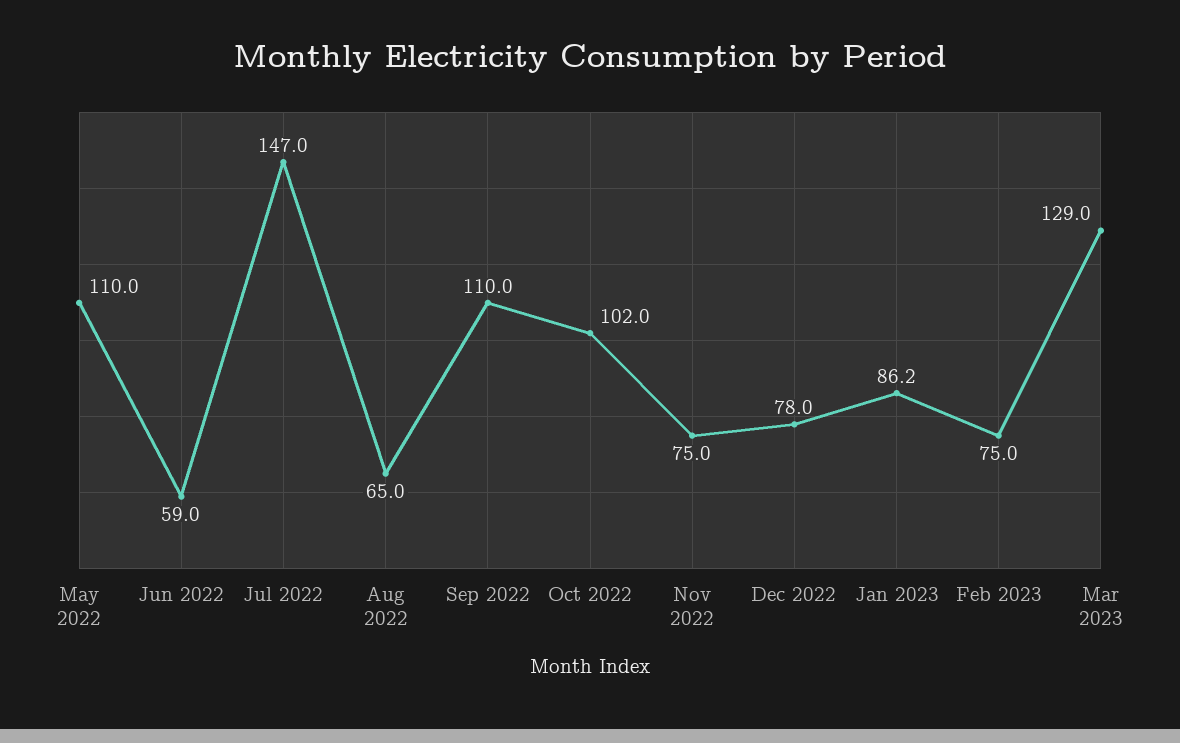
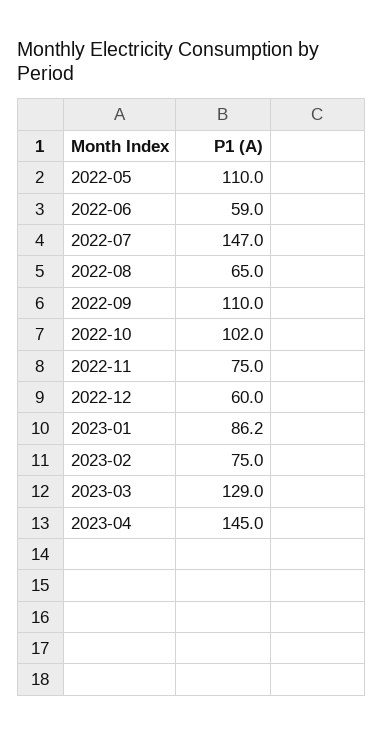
Dec 2022: 78 -> 60
2023-04: none -> 145

